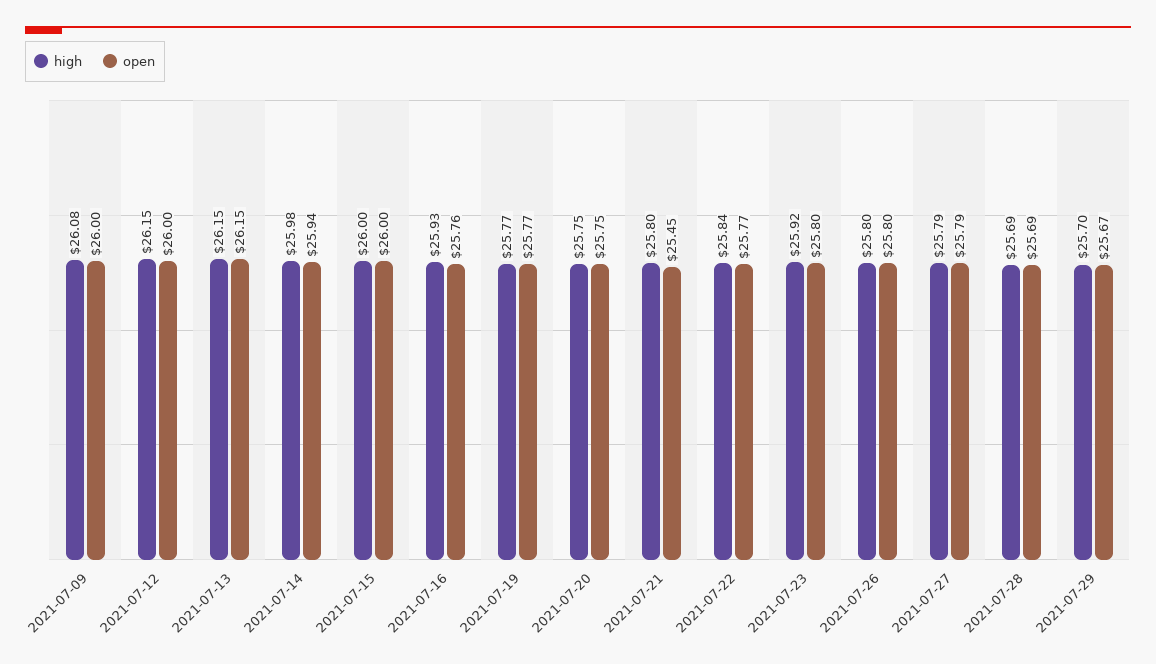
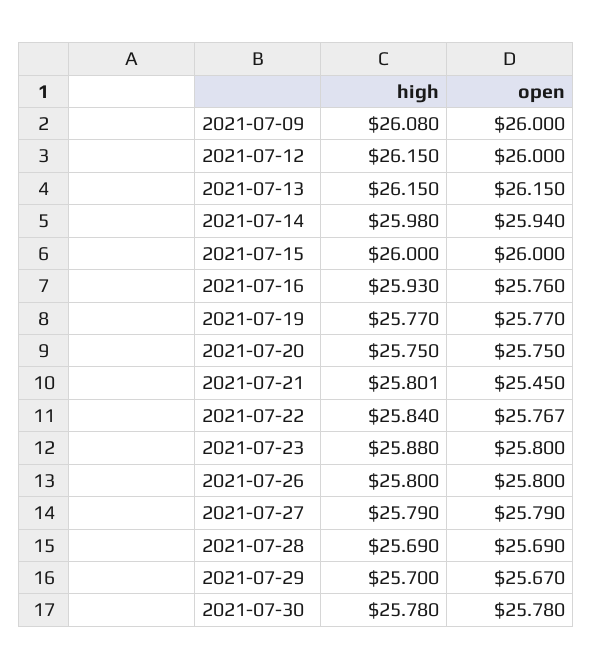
high, 2021-07-23: 25.92 -> 25.88
high, 2021-07-30: none -> 25.78
open, 2021-07-30: none -> 25.78

